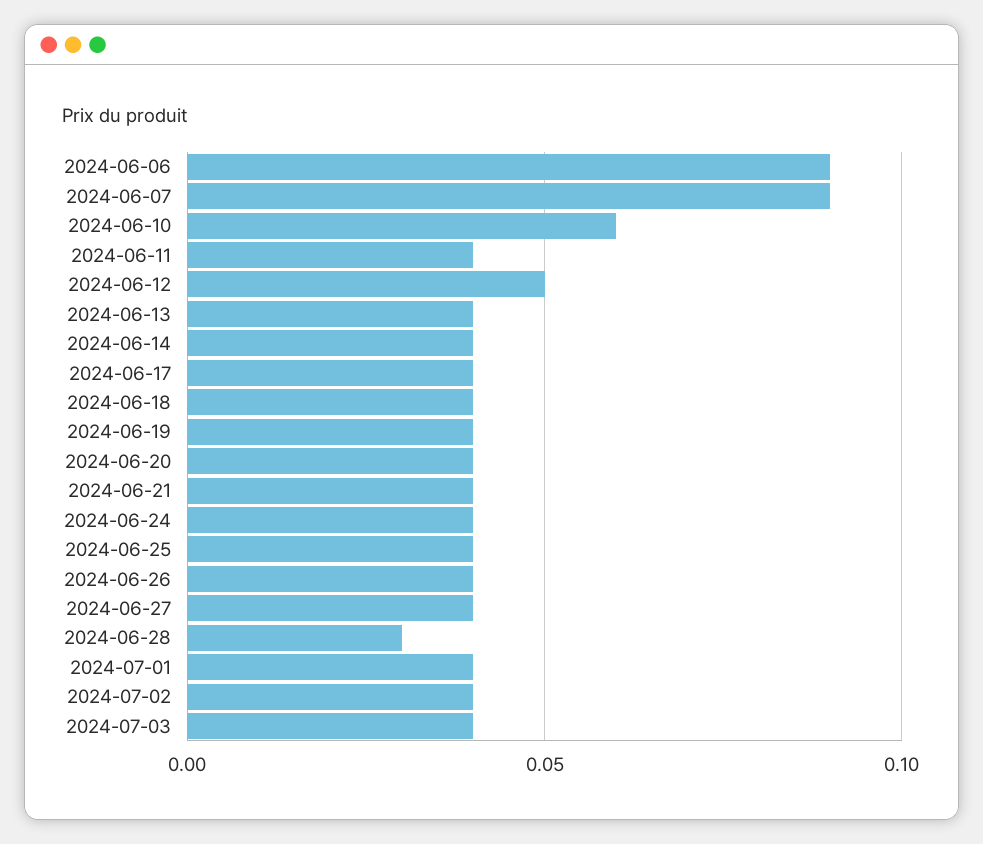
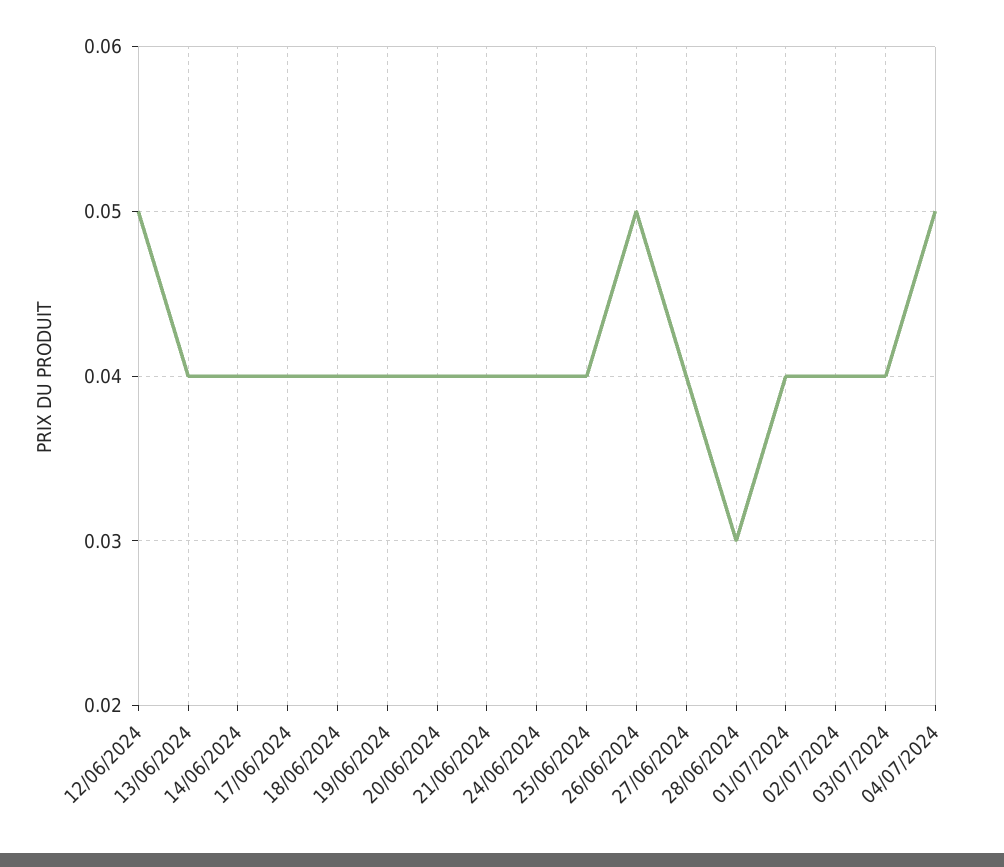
2024-06-06: 0.09 -> none
2024-06-07: 0.09 -> none
2024-06-10: 0.06 -> none
2024-06-11: 0.04 -> none
2024-06-26: 0.04 -> 0.05
04/07/2024: none -> 0.05

